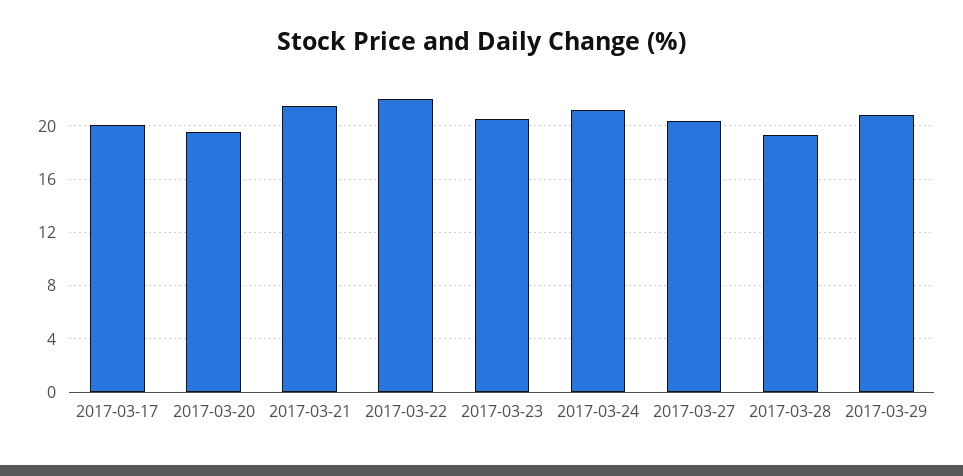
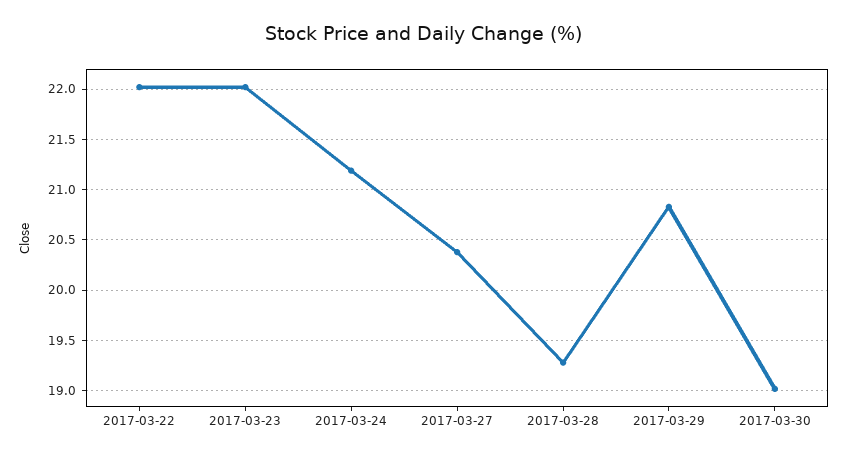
2017-03-17: 20 -> none
2017-03-20: 19.5 -> none
2017-03-21: 21.5 -> none
2017-03-23: 20.5 -> 22
2017-03-30: none -> 19

